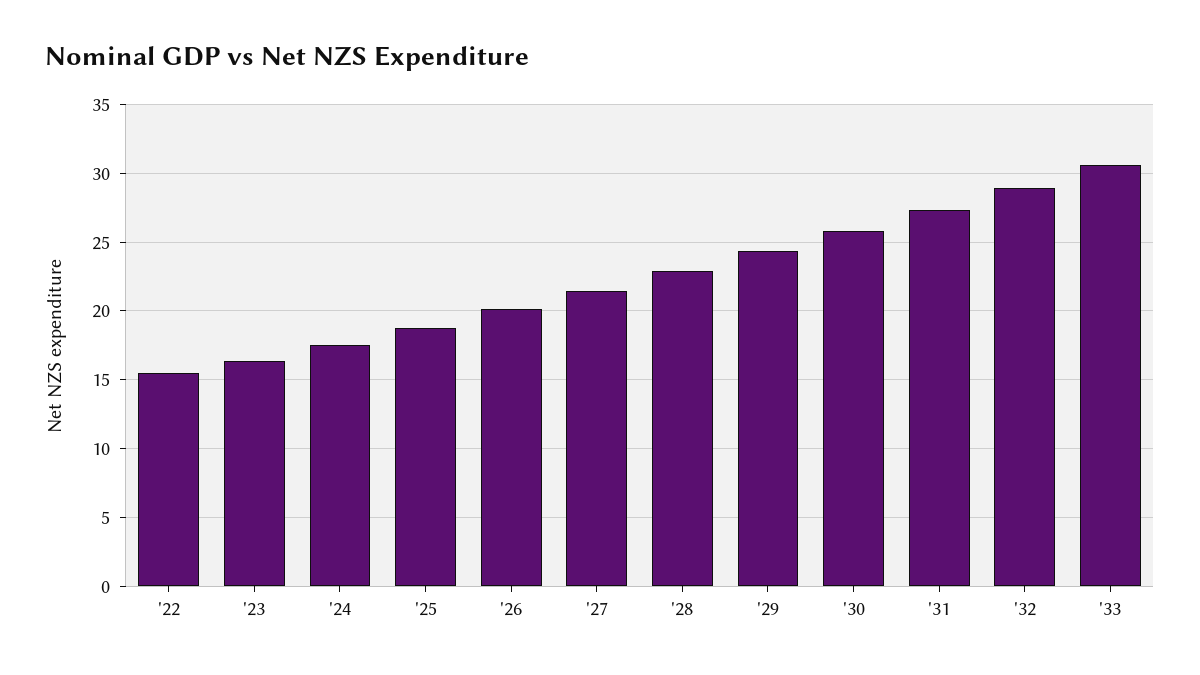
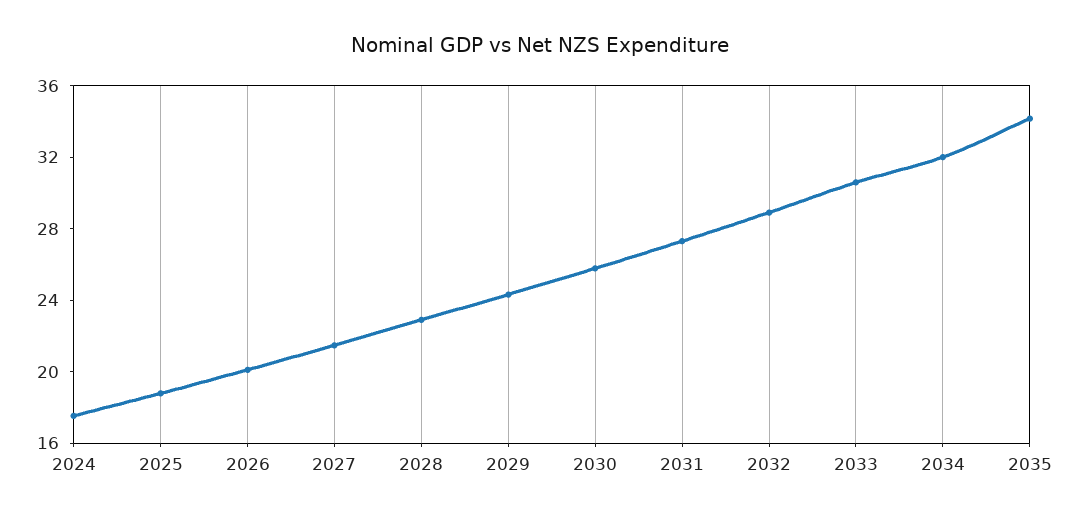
'22: 15.5 -> none
'23: 16.5 -> none
2034: none -> 32
2035: none -> 34

